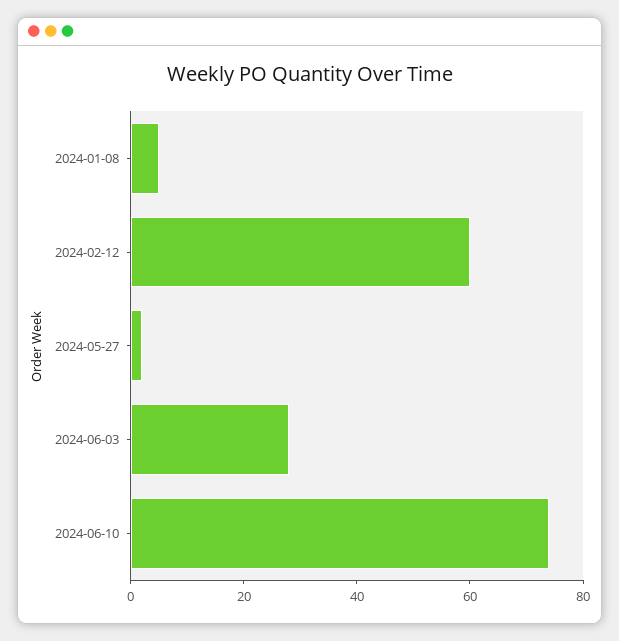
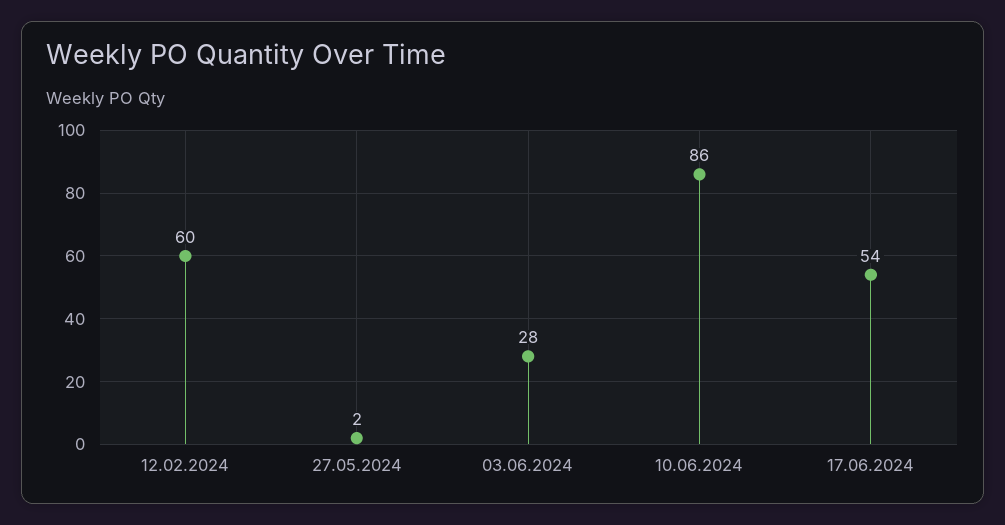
2024-01-08: 5 -> none
2024-06-10: 75 -> 86
17.06.2024: none -> 54

